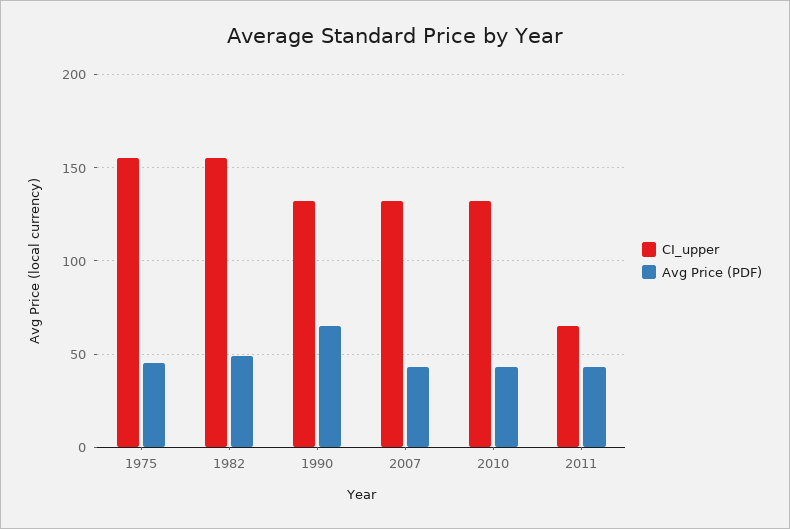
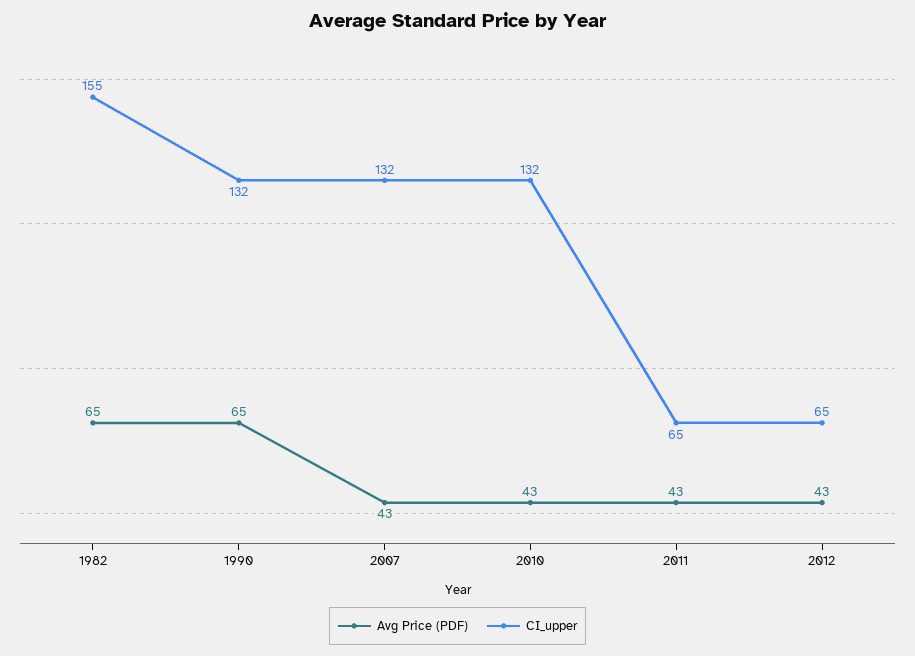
CI_upper, 1975: 155 -> none
Avg Price (PDF), 1975: 45 -> none
Avg Price (PDF), 1982: 50 -> 65
Avg Price (PDF), 2012: none -> 43
CI_upper, 2012: none -> 65

